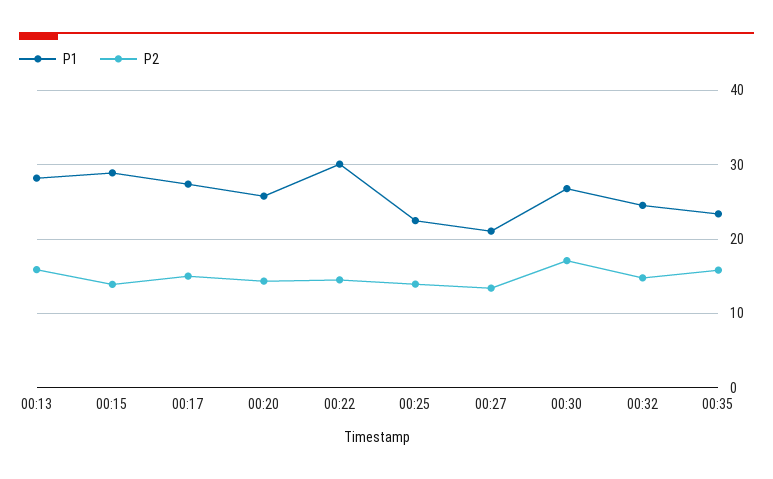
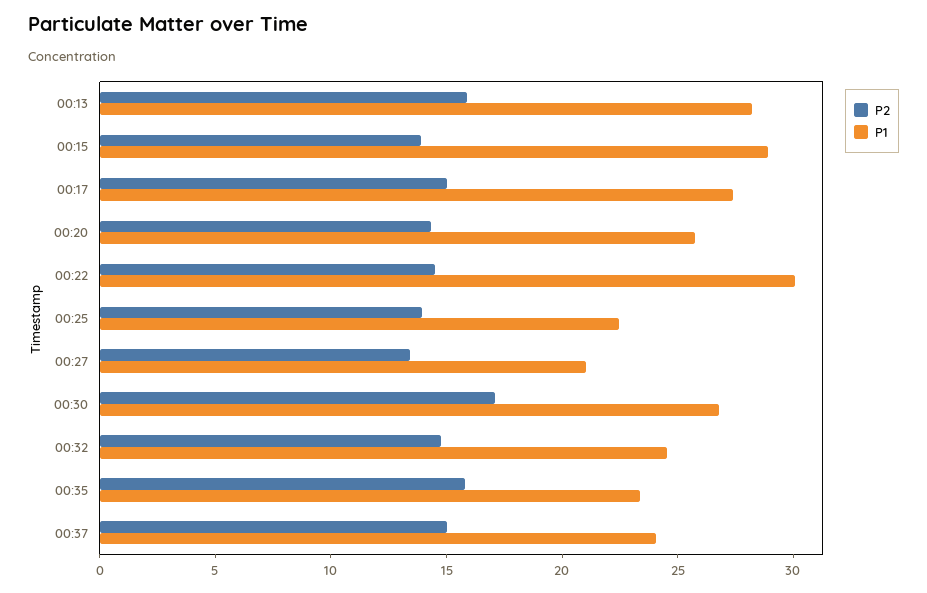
P2, 00:37: none -> 15
P1, 00:37: none -> 24

